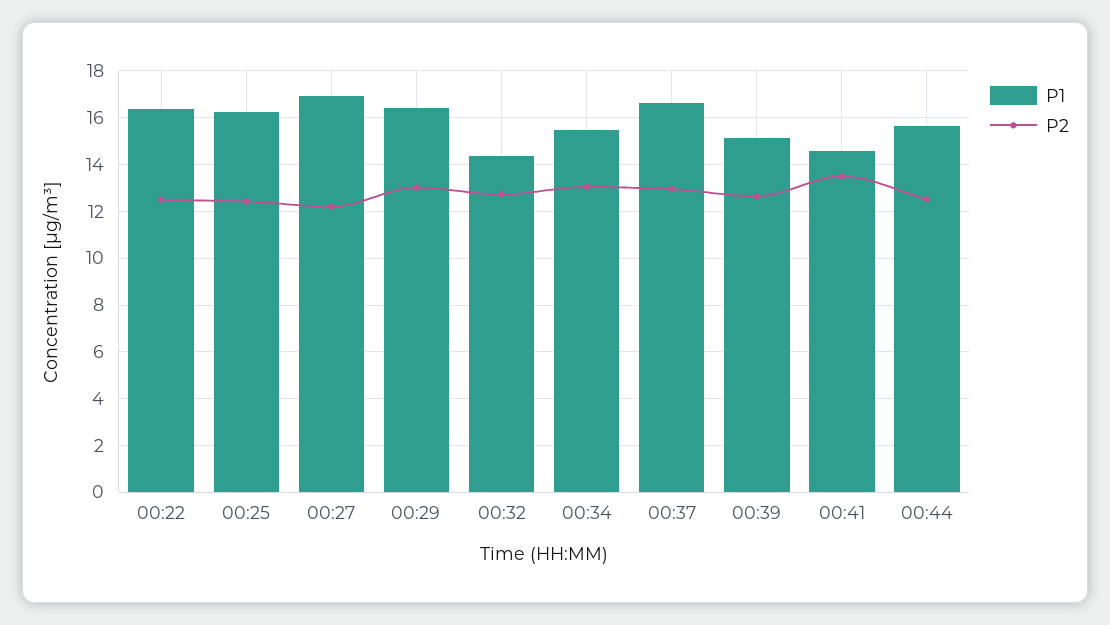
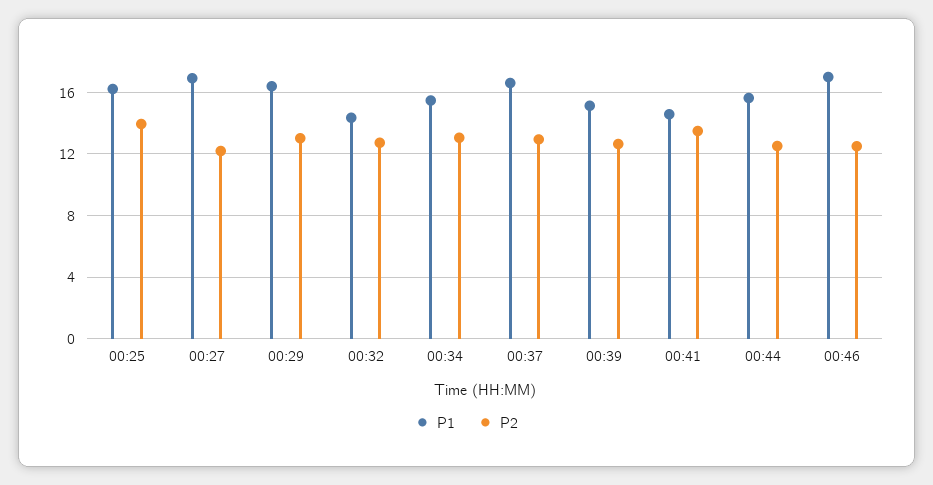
P1, 00:22: 16.5 -> none
P2, 00:22: 12.5 -> none
P2, 00:25: 12.5 -> 14
P1, 00:46: none -> 17
P2, 00:46: none -> 12.5

